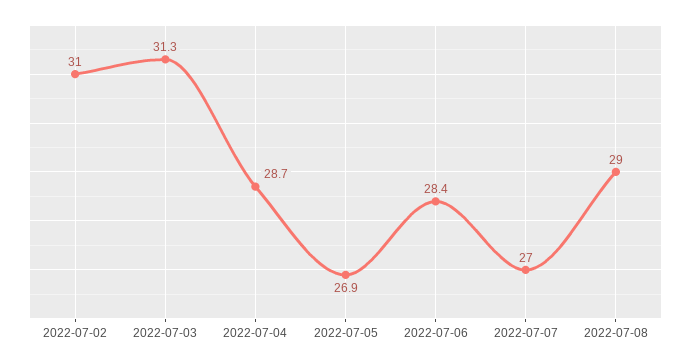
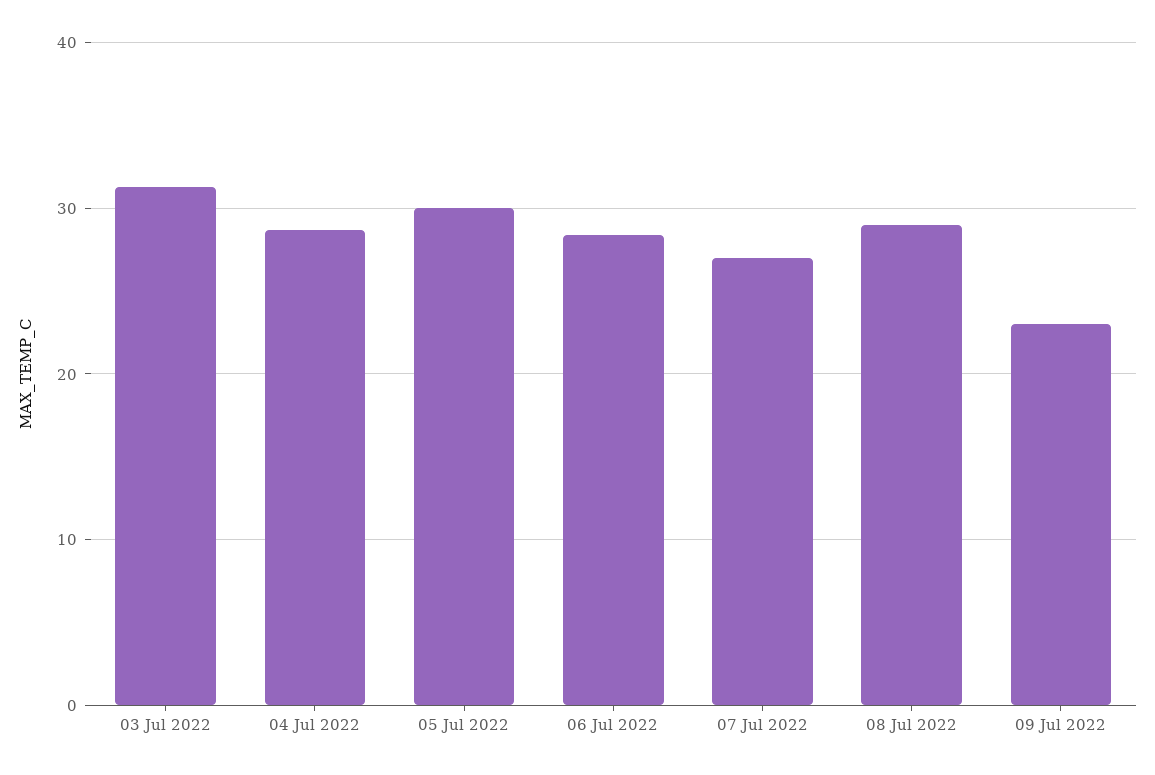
2022-07-02: 31 -> none
2022-07-05: 26.9 -> 30
09 Jul 2022: none -> 23

